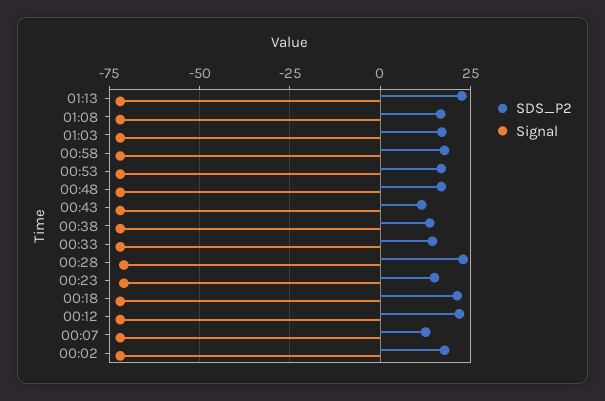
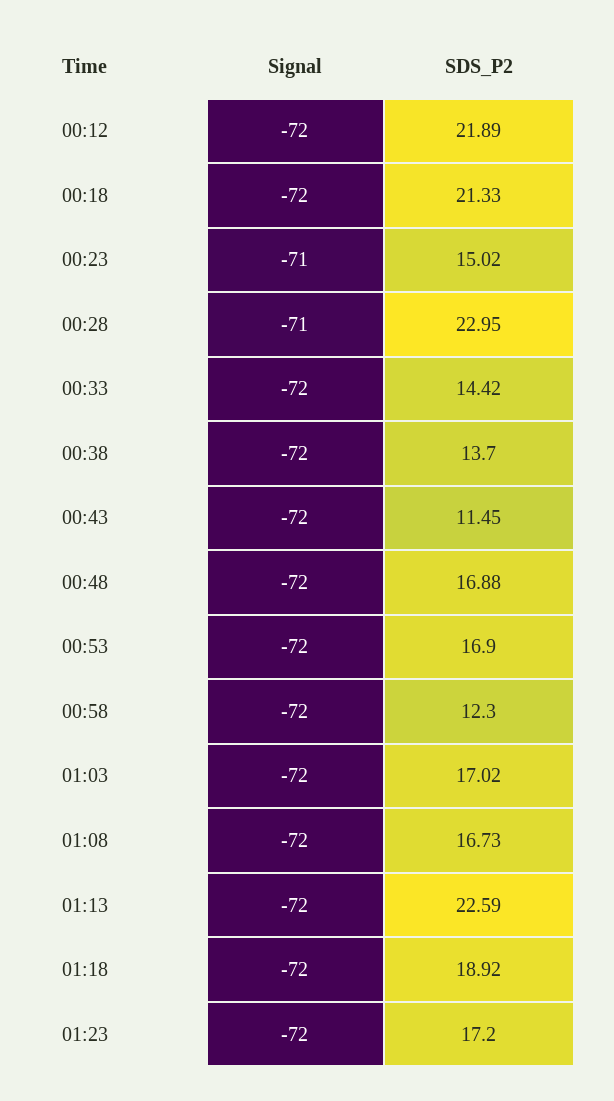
SDS_P2, 00:58: 17.5 -> 12.3
SDS_P2, 00:07: 12.5 -> none
Signal, 00:07: -72.5 -> none
SDS_P2, 00:02: 17.5 -> none
Signal, 00:02: -72.5 -> none
Signal, 01:18: none -> -72
SDS_P2, 01:18: none -> 18.92
Signal, 01:23: none -> -72
SDS_P2, 01:23: none -> 17.2

